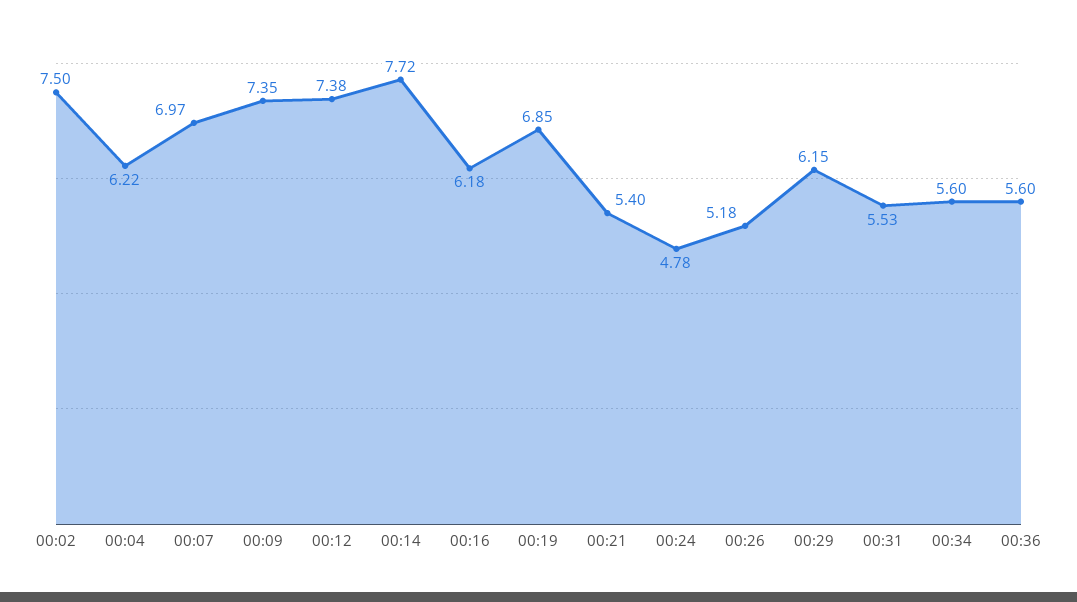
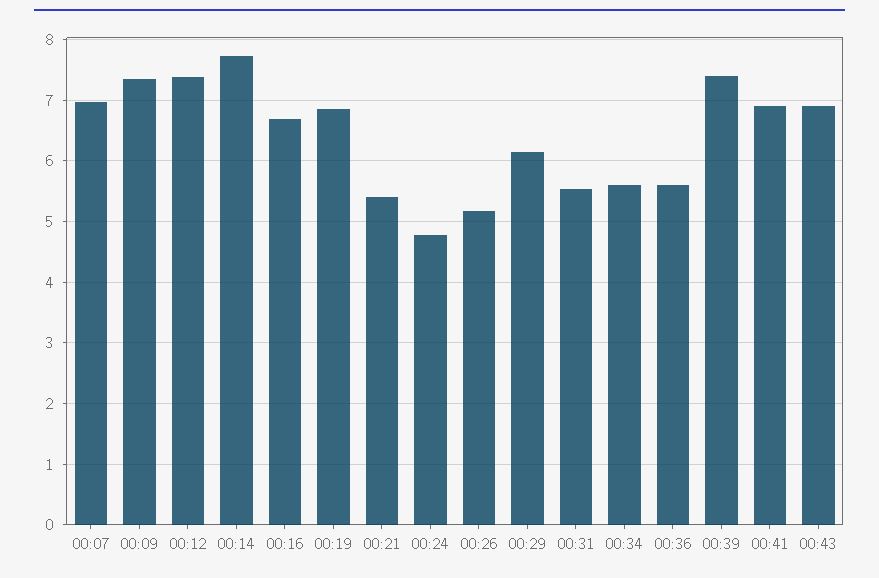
00:02: 7.5 -> none
00:04: 6.22 -> none
00:16: 6.18 -> 6.7
00:39: none -> 7.4
00:41: none -> 6.9
00:43: none -> 6.9

